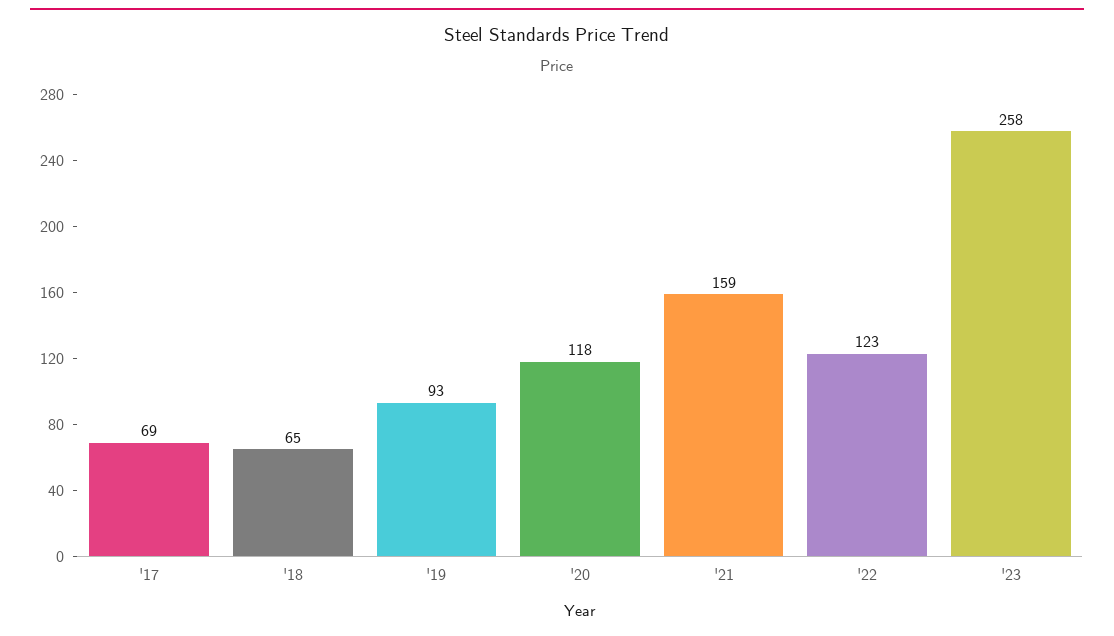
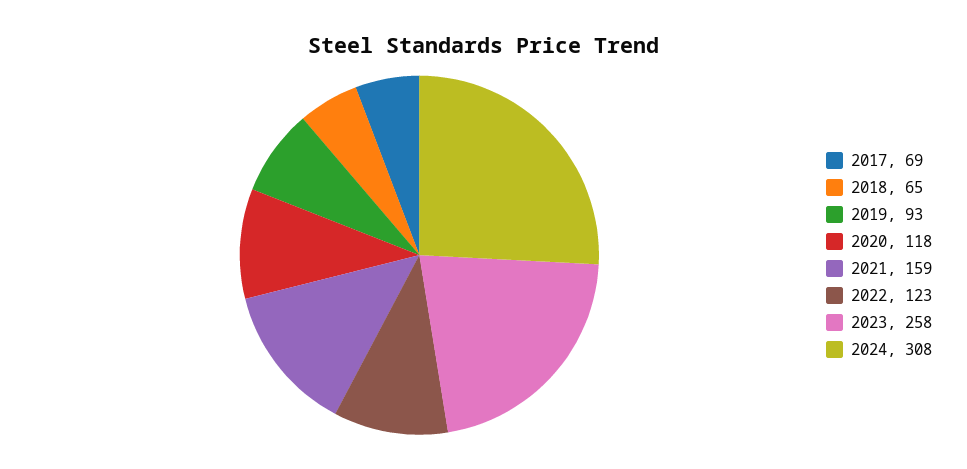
2024: none -> 308

